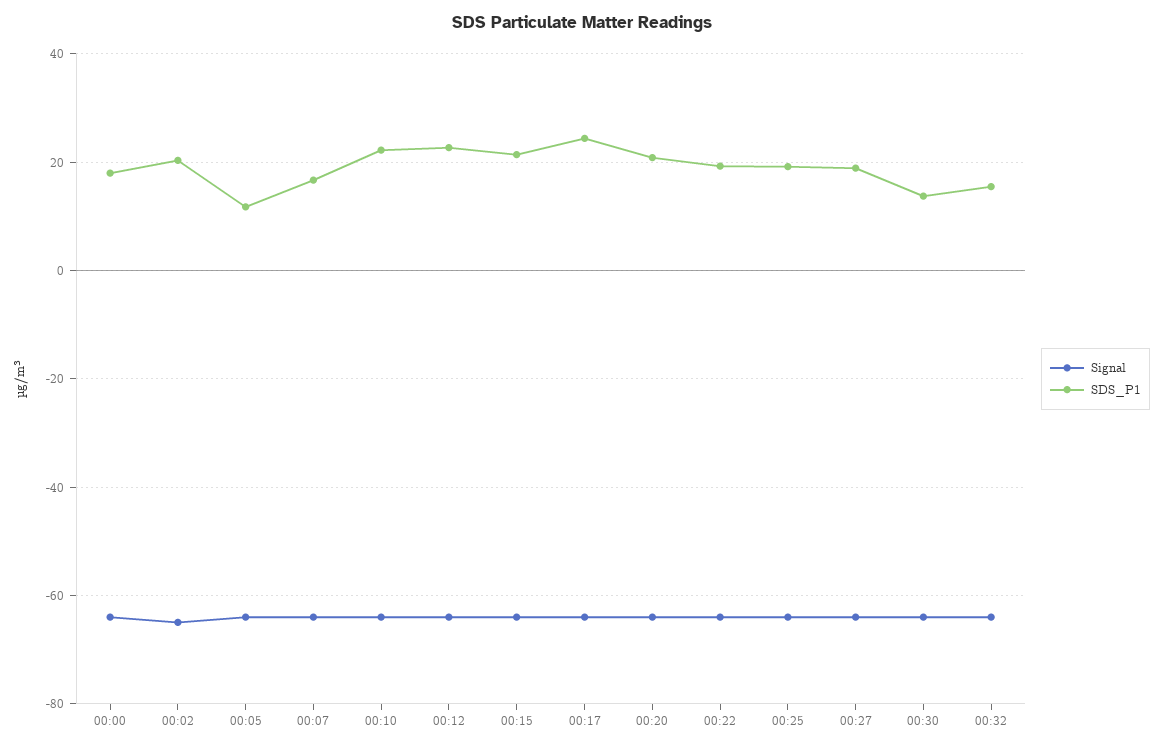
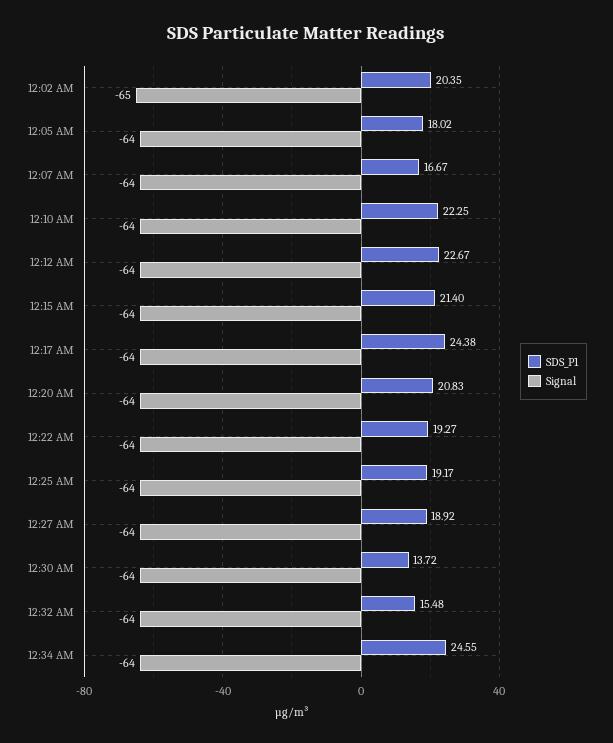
Signal, 00:00: -64 -> none
SDS_P1, 00:00: 18 -> none
SDS_P1, 00:05: 12 -> 18.02
SDS_P1, 12:34 AM: none -> 24.55
Signal, 12:34 AM: none -> -64

